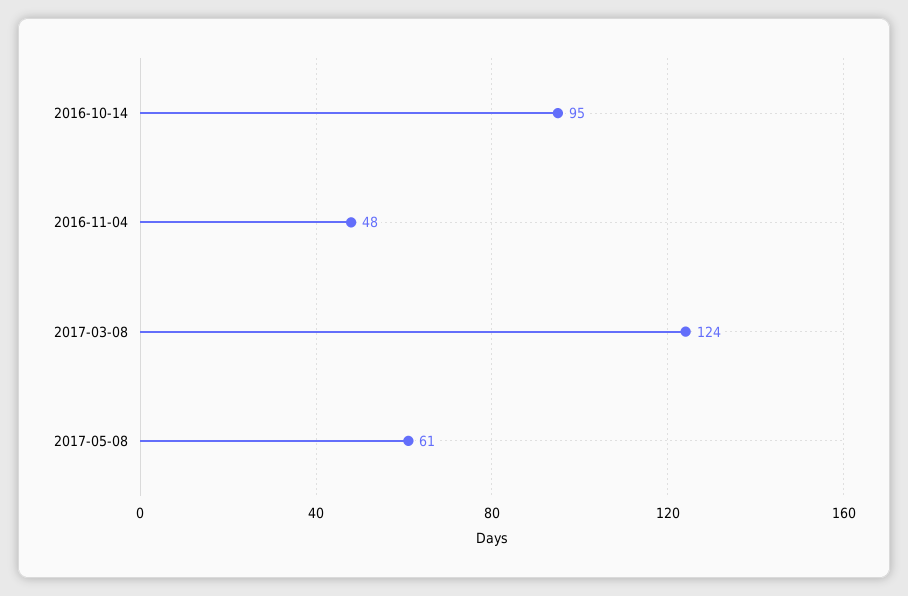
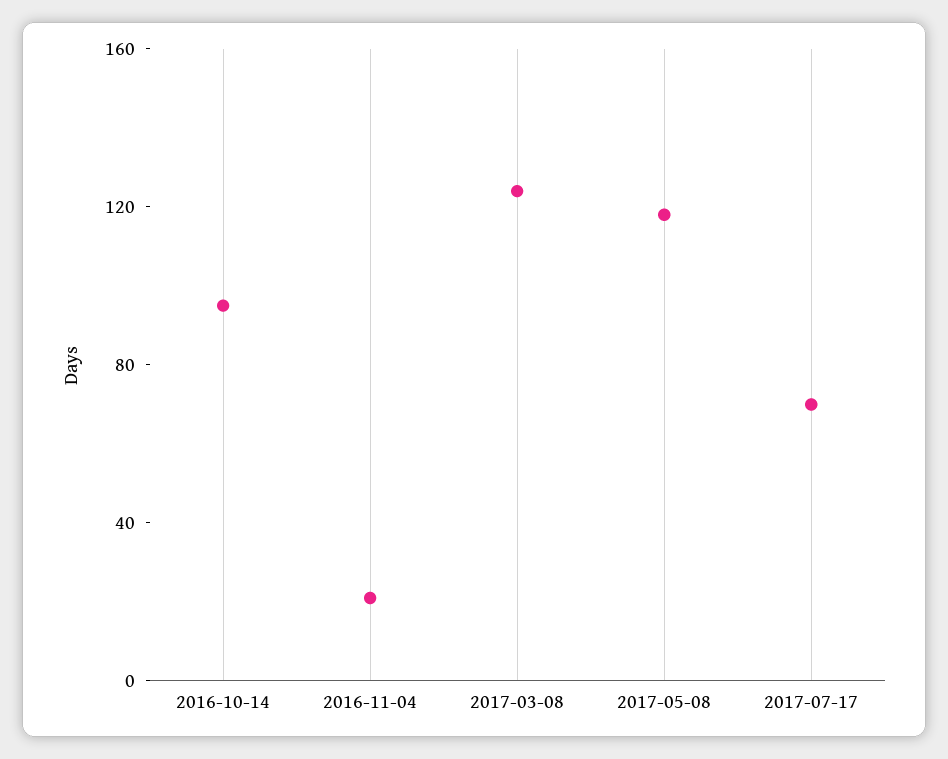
2016-11-04: 48 -> 20
2017-05-08: 61 -> 120
2017-07-17: none -> 70

